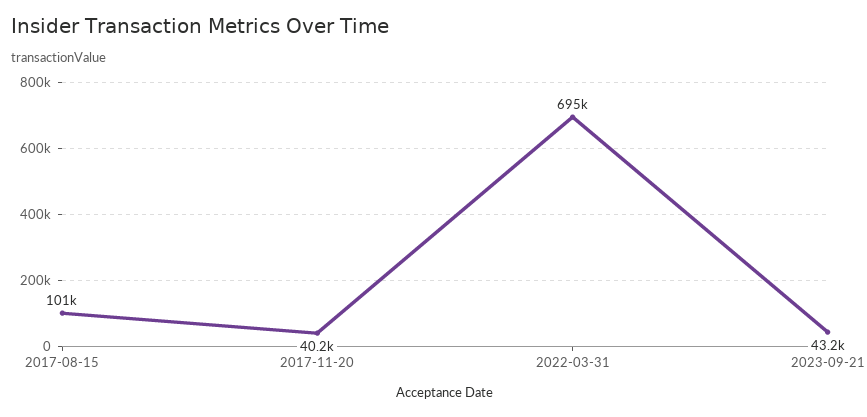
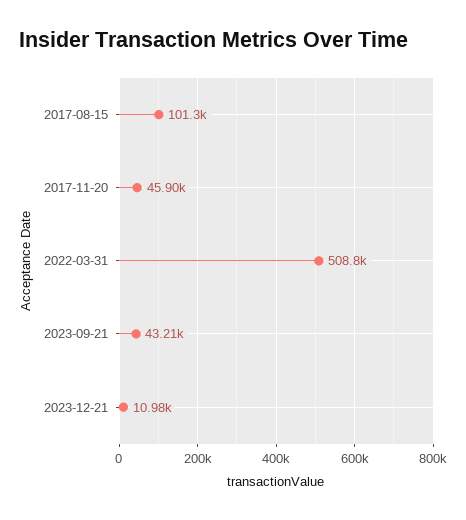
2017-11-20: 40200 -> 45900
2022-03-31: 695000 -> 508800
2023-12-21: none -> 10980

